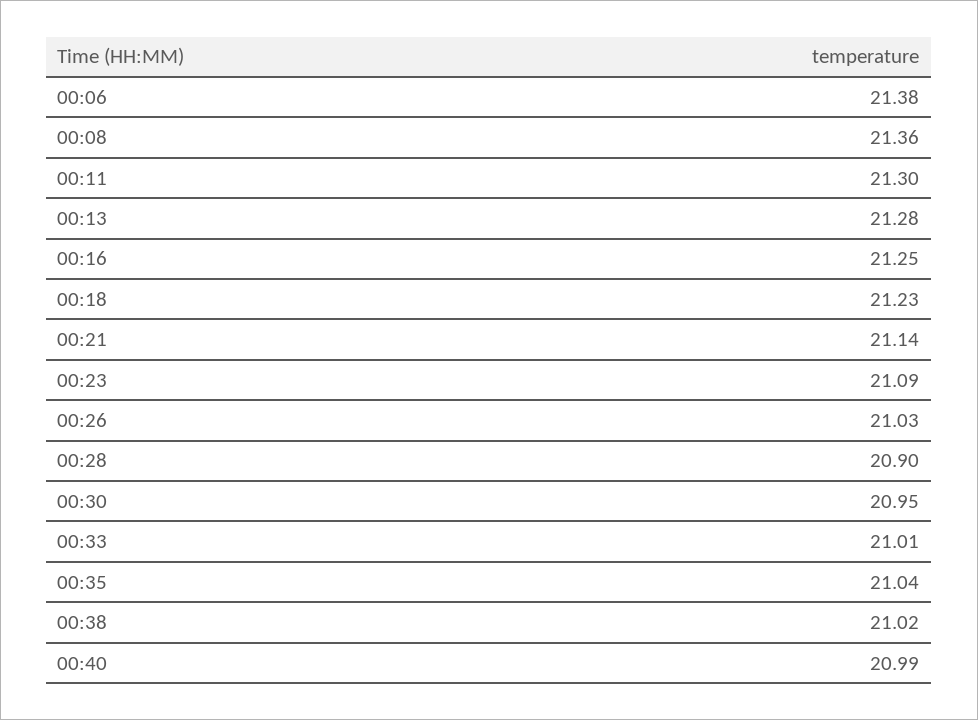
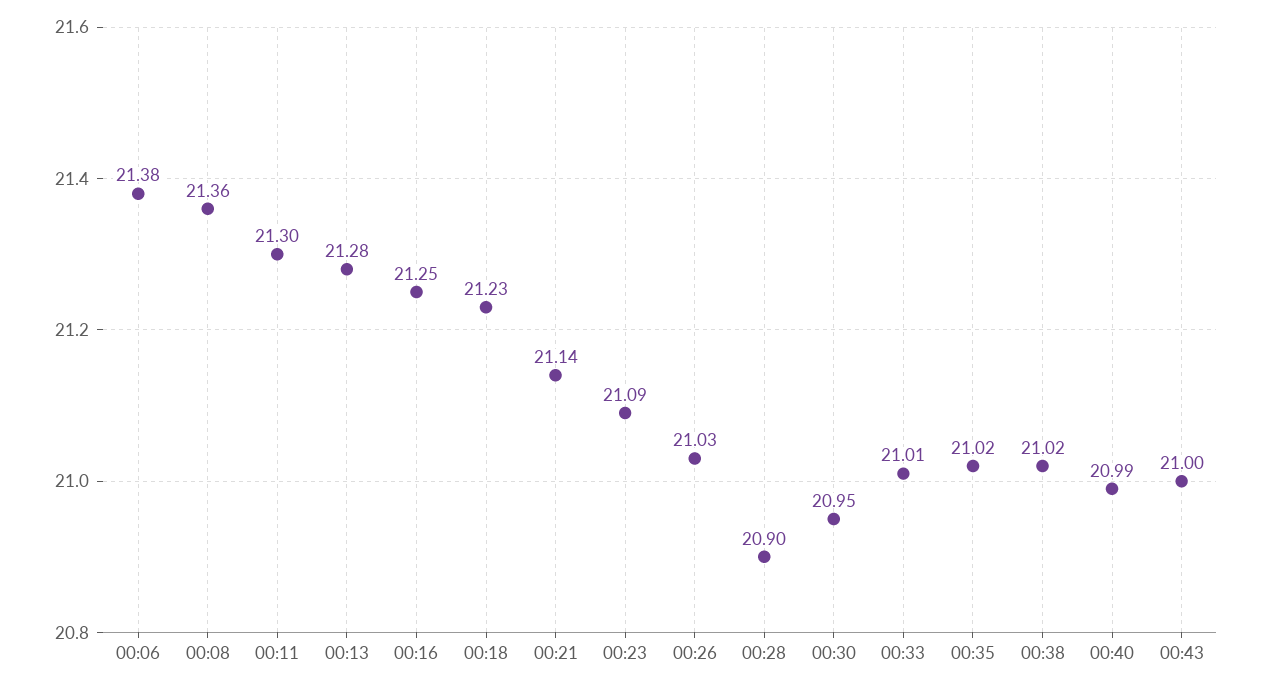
00:35: 21.04 -> 21.02
00:43: none -> 21

